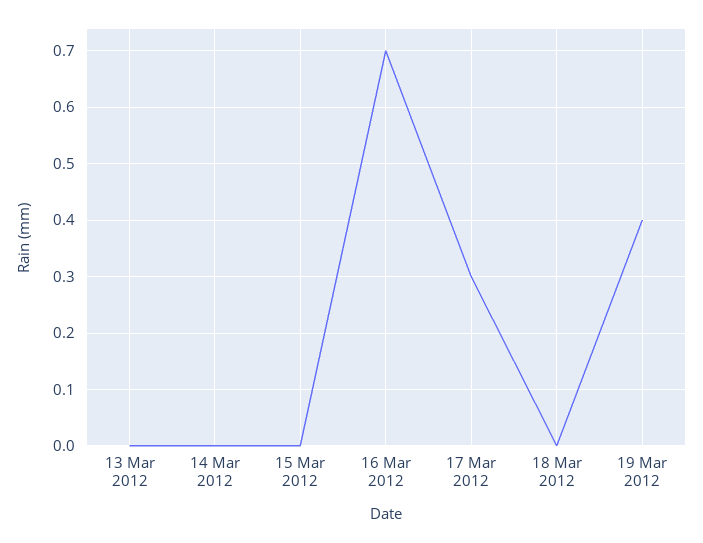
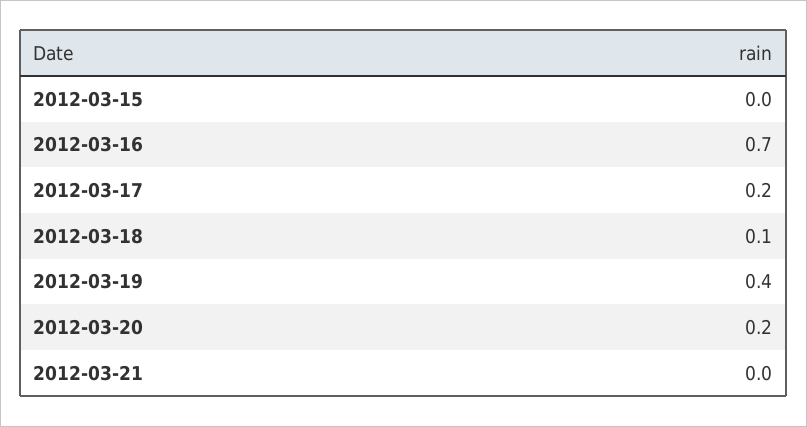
13 Mar 2012: 0 -> none
14 Mar 2012: 0 -> none
17 Mar 2012: 0.3 -> 0.2
18 Mar 2012: 0 -> 0.1
2012-03-20: none -> 0.2
2012-03-21: none -> 0

